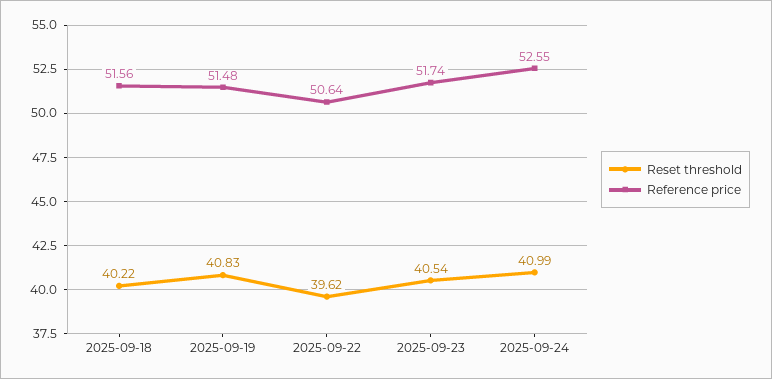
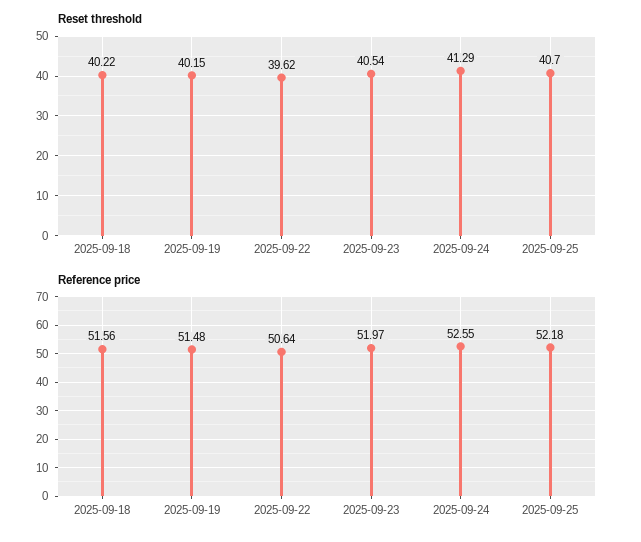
Reset threshold, 2025-09-19: 40.83 -> 40.15
Reference price, 2025-09-23: 51.74 -> 51.97
Reset threshold, 2025-09-24: 40.99 -> 41.29
Reset threshold, 2025-09-25: none -> 40.7
Reference price, 2025-09-25: none -> 52.18

